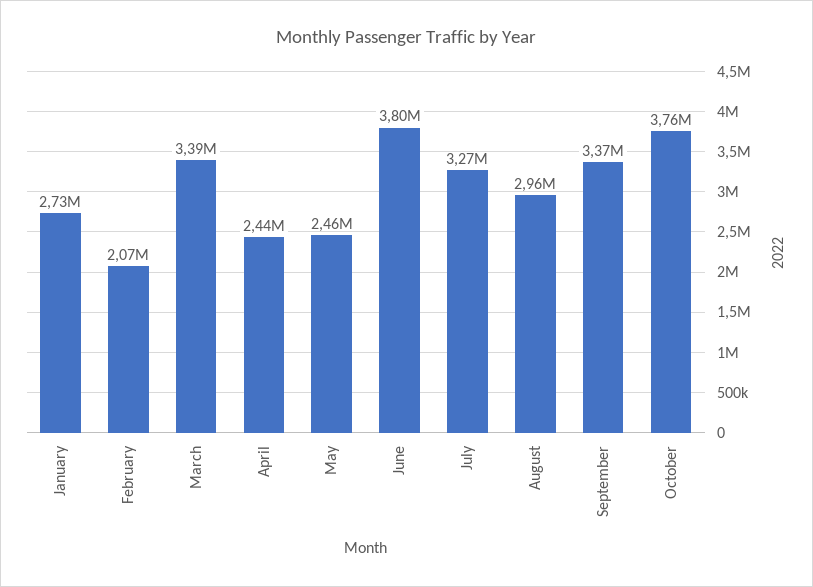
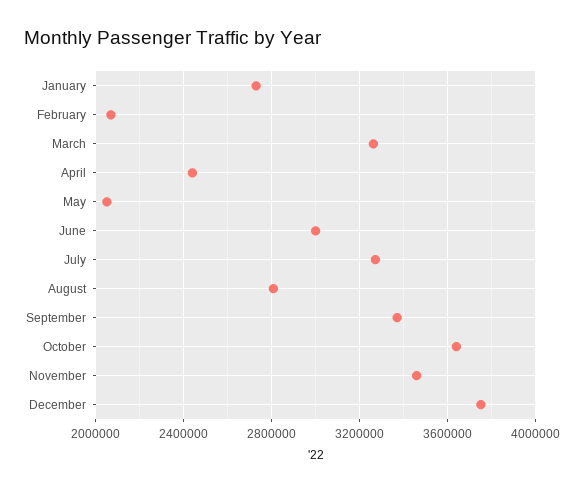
March: 3390000 -> 3250000
May: 2460000 -> 2050000
June: 3800000 -> 3000000
August: 2960000 -> 2800000
October: 3760000 -> 3650000
November: none -> 3450000
December: none -> 3750000

